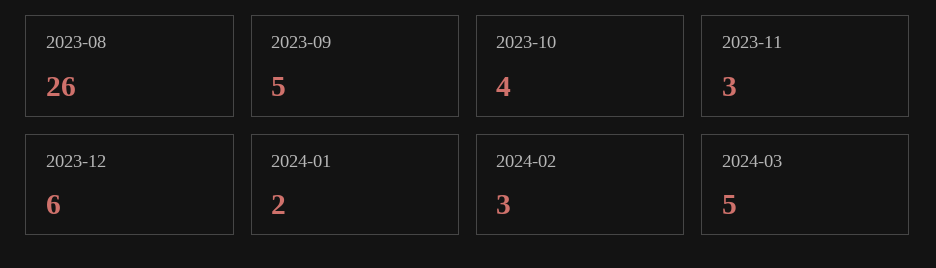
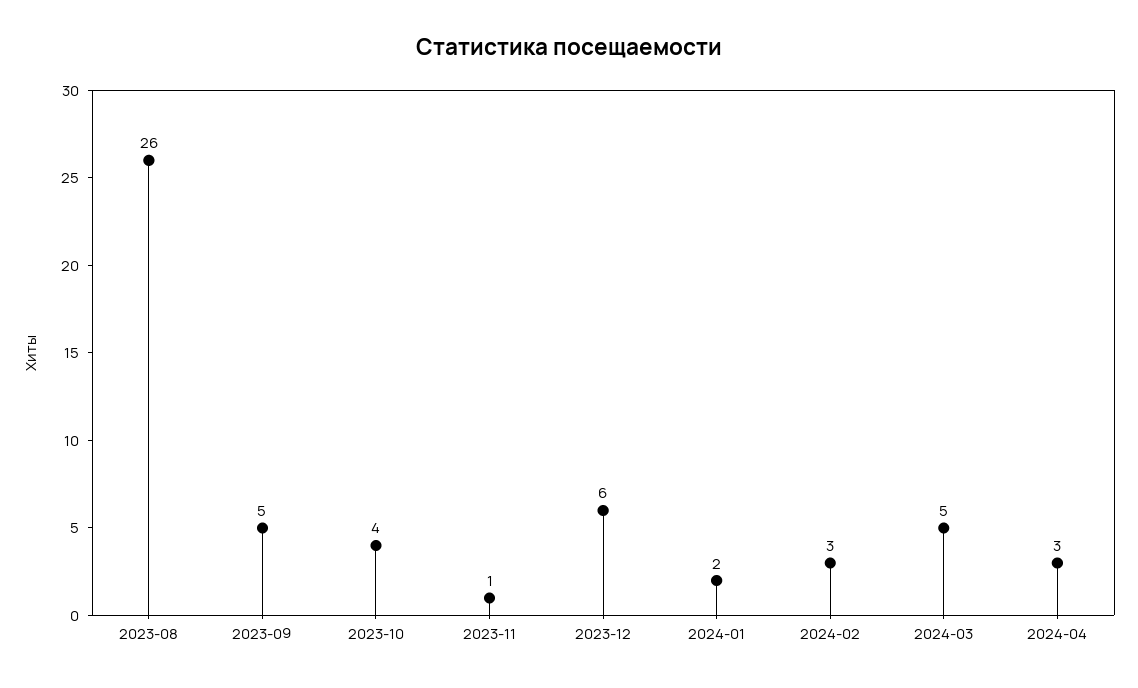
2023-11: 3 -> 1
2024-04: none -> 3

